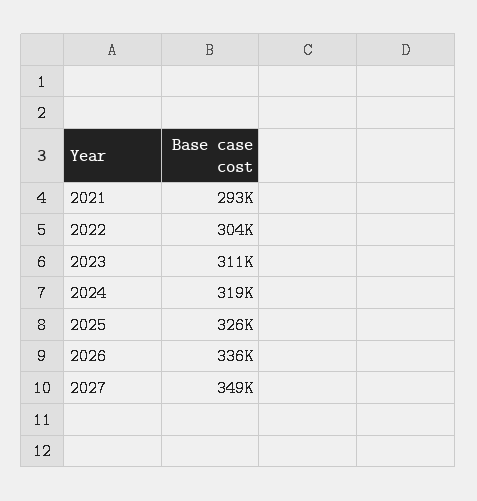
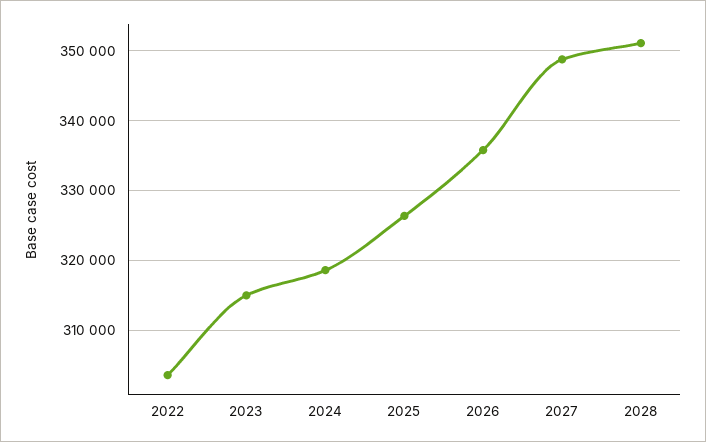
2021: 293000 -> none
2023: 311000 -> 315000
2028: none -> 351000

